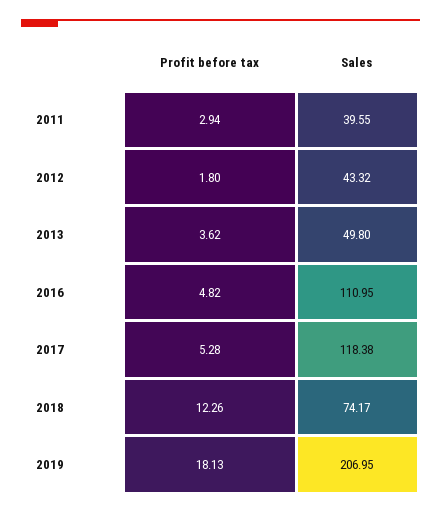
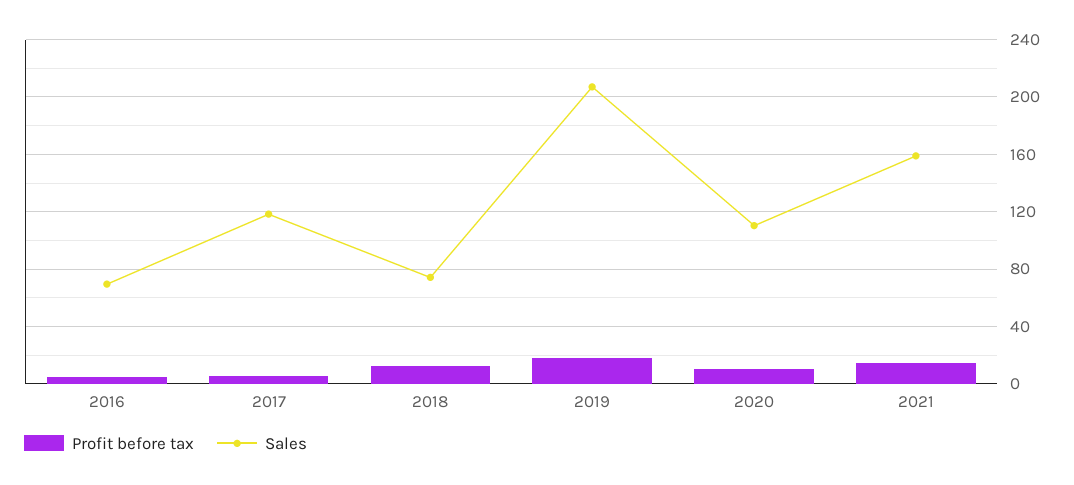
Profit before tax, 2011: 2.94 -> none
Sales, 2011: 39.55 -> none
Profit before tax, 2012: 1.8 -> none
Sales, 2012: 43.32 -> none
Profit before tax, 2013: 3.62 -> none
Sales, 2013: 49.8 -> none
Sales, 2016: 110.95 -> 70
Profit before tax, 2020: none -> 10
Sales, 2020: none -> 110
Profit before tax, 2021: none -> 15
Sales, 2021: none -> 160

